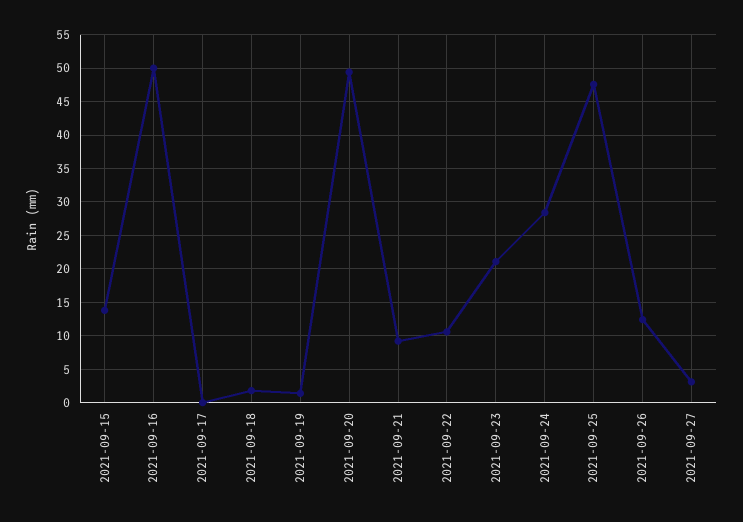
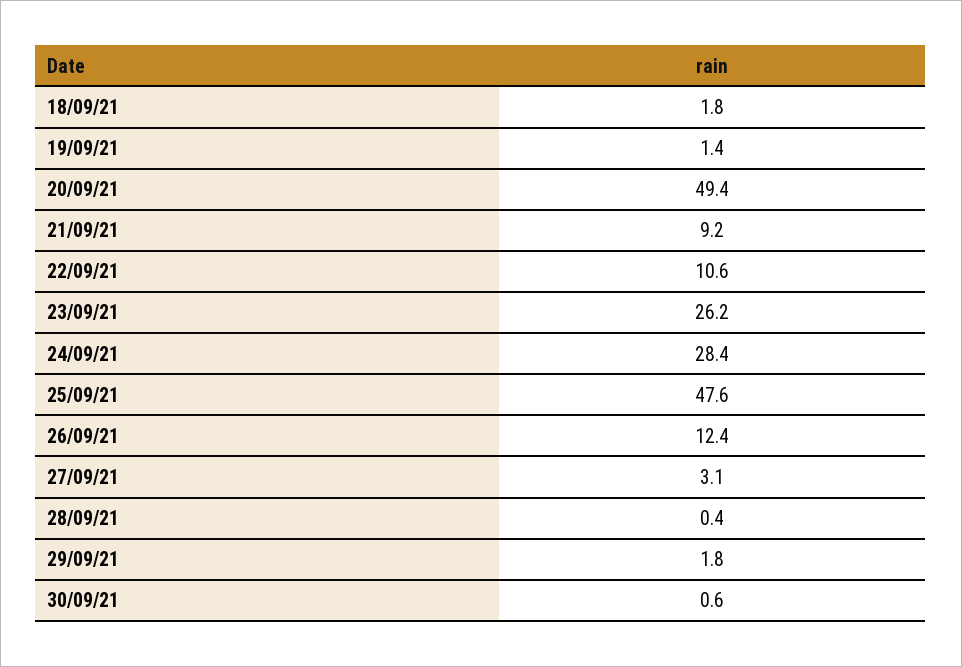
2021-09-15: 14 -> none
2021-09-16: 50 -> none
2021-09-17: 0 -> none
2021-09-23: 21 -> 26.2
28/09/21: none -> 0.4
29/09/21: none -> 1.8
30/09/21: none -> 0.6

